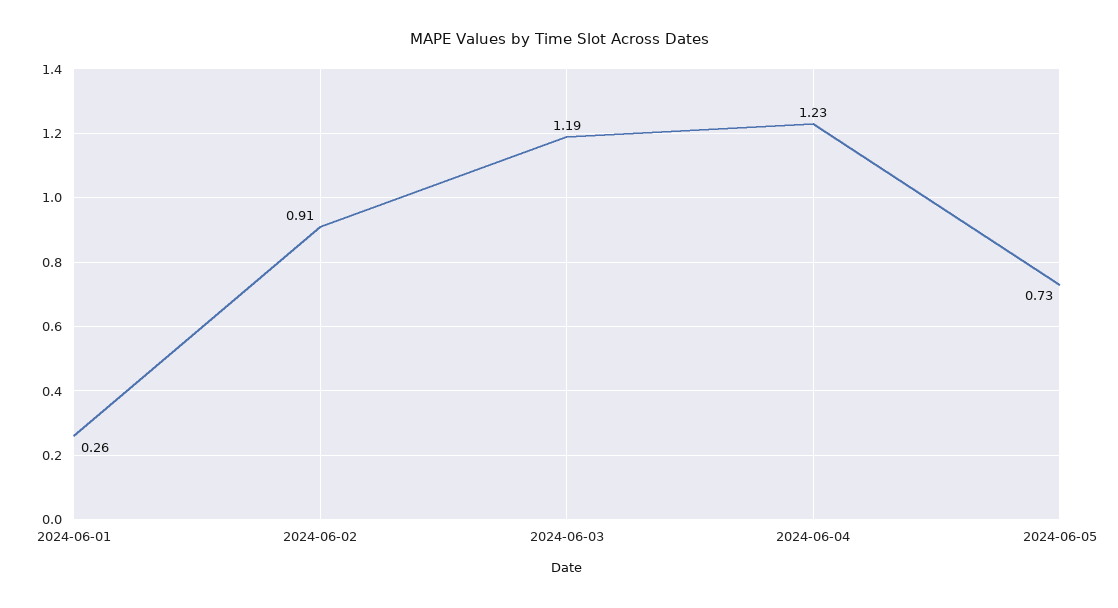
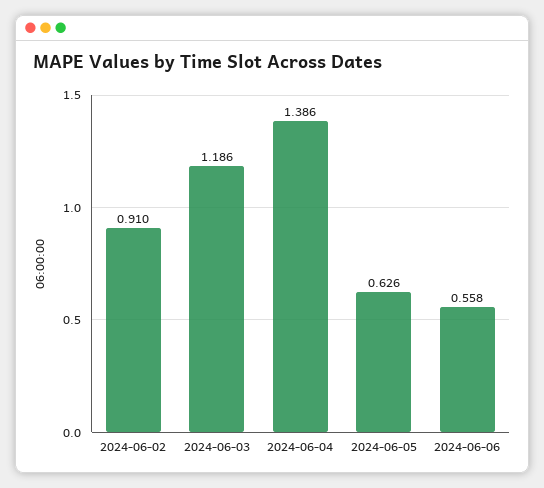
2024-06-01: 0.26 -> none
2024-06-04: 1.23 -> 1.386
2024-06-05: 0.73 -> 0.626
2024-06-06: none -> 0.558

